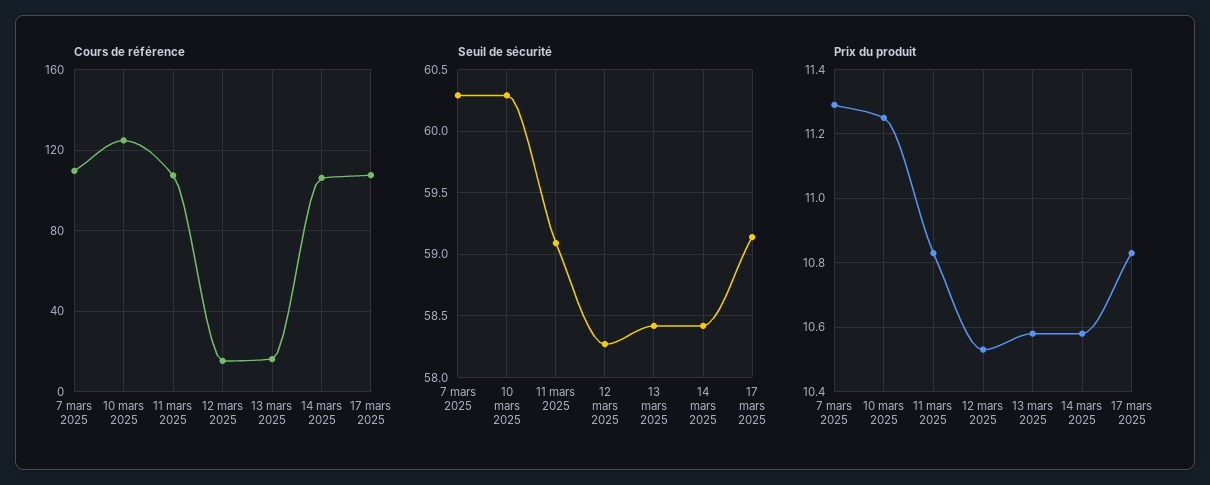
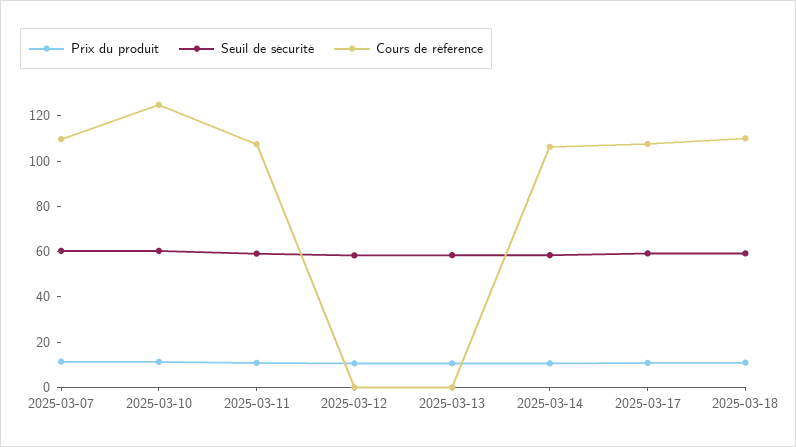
Cours de référence, 12 mars 2025: 15 -> 0
Cours de référence, 13 mars 2025: 15 -> 0
Prix du produit, 2025-03-18: none -> 10
Seuil de sécurité, 2025-03-18: none -> 60
Cours de référence, 2025-03-18: none -> 110

